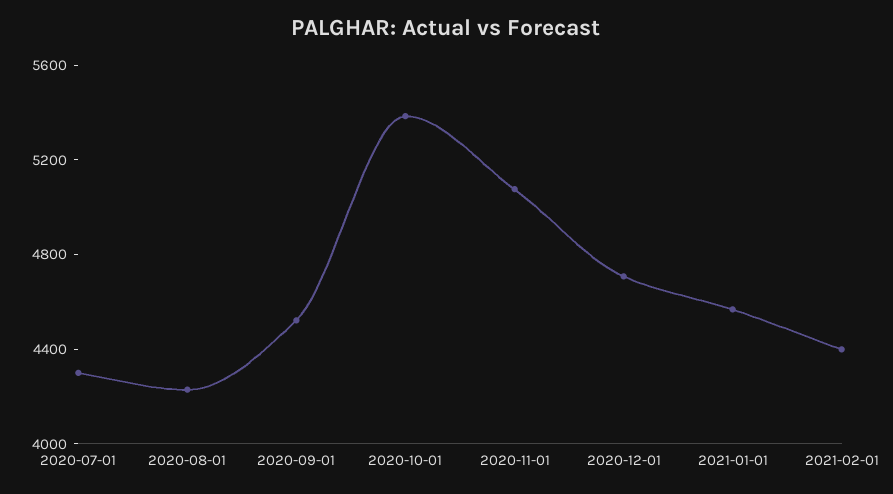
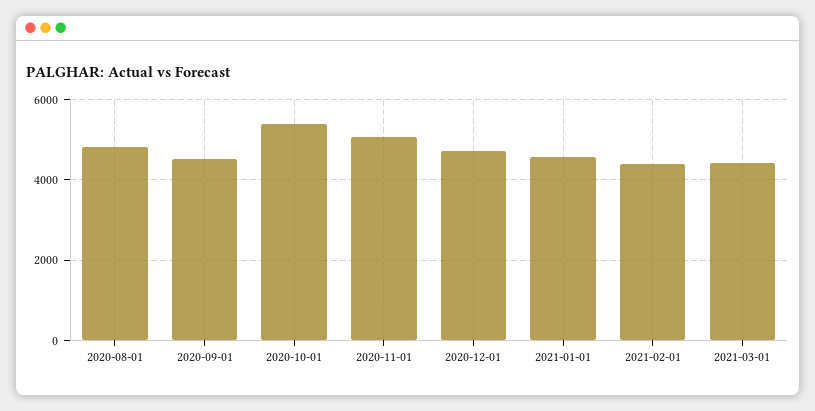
2020-07-01: 4300 -> none
2020-08-01: 4200 -> 4800
2021-03-01: none -> 4400

